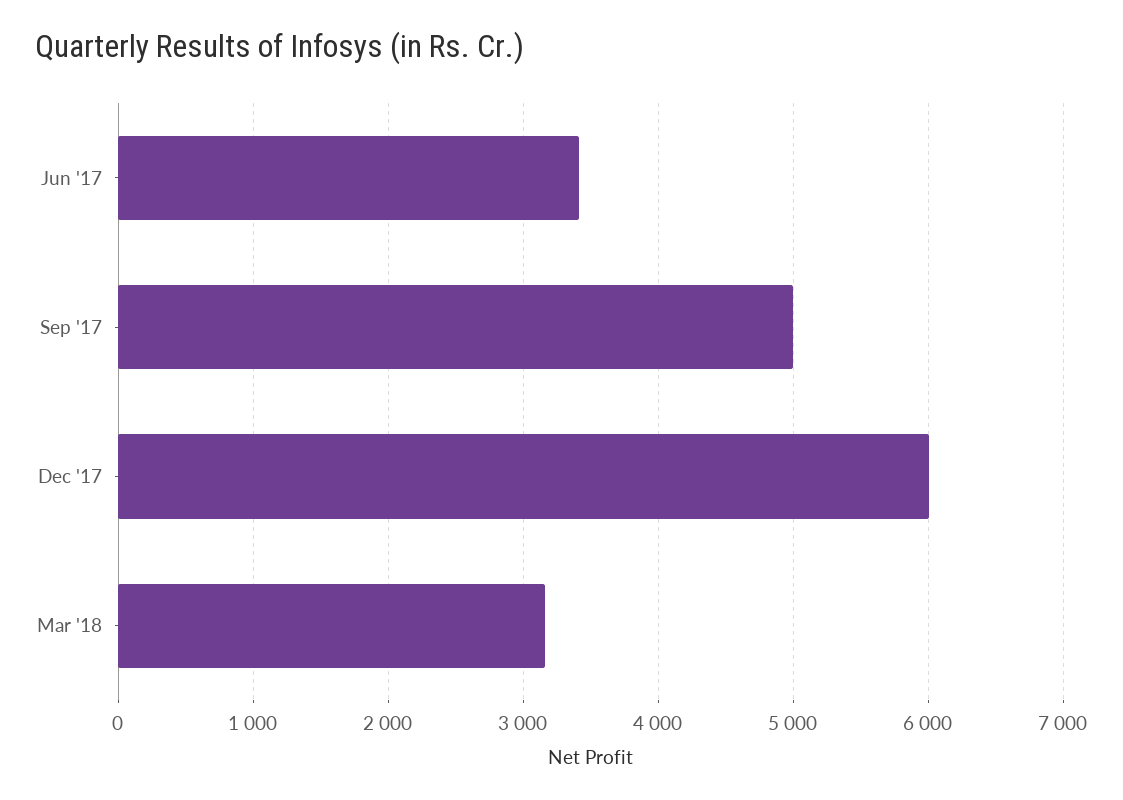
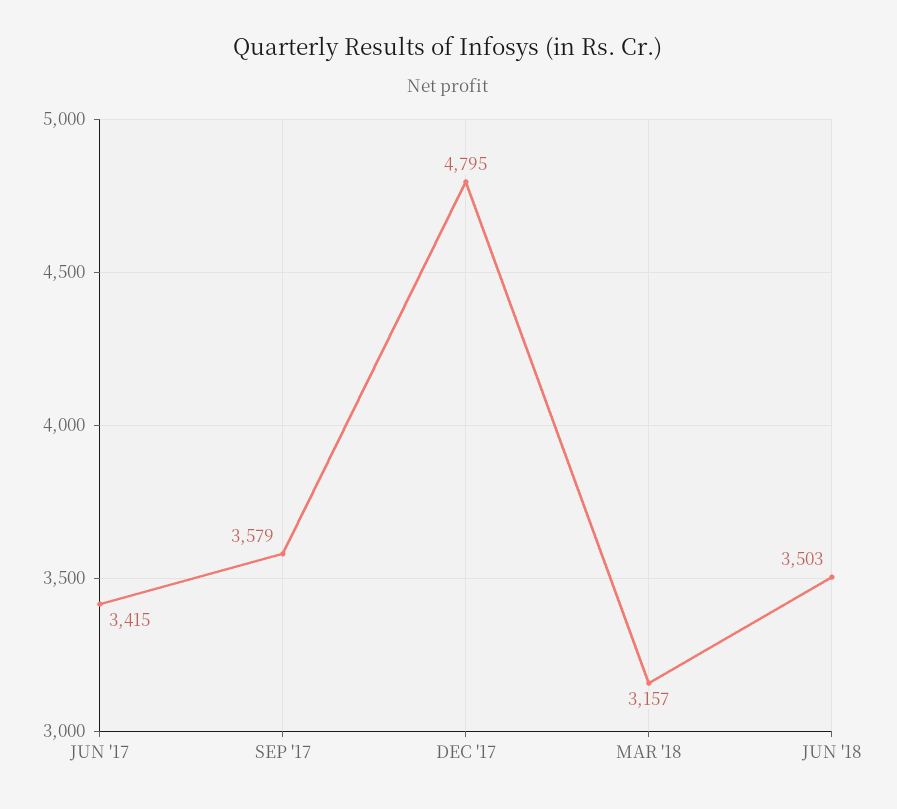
Sep '17: 5000 -> 3579
Dec '17: 6000 -> 4795
JUN '18: none -> 3503

